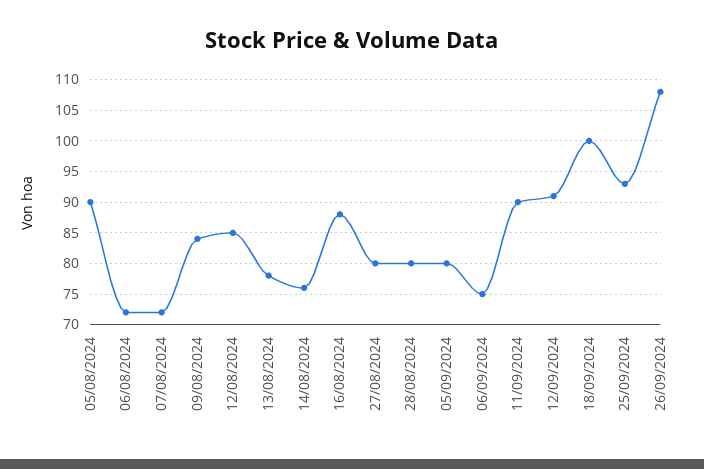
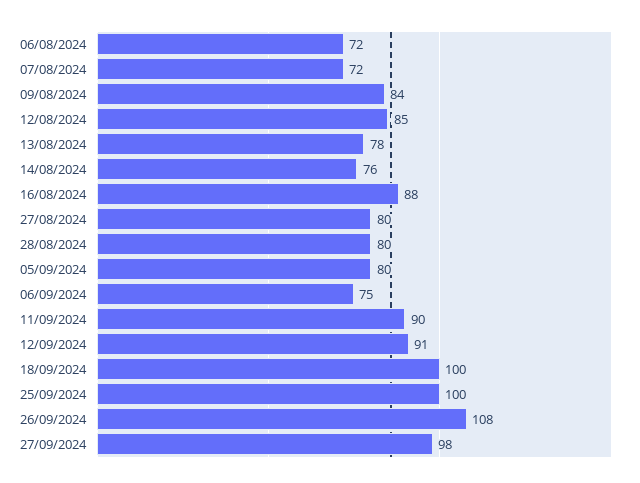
05/08/2024: 90 -> none
25/09/2024: 93 -> 100
27/09/2024: none -> 98

